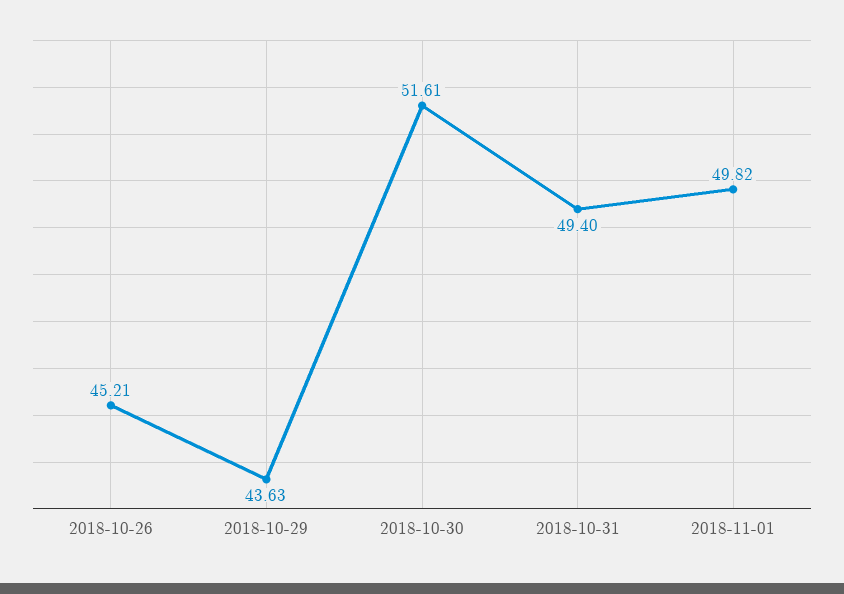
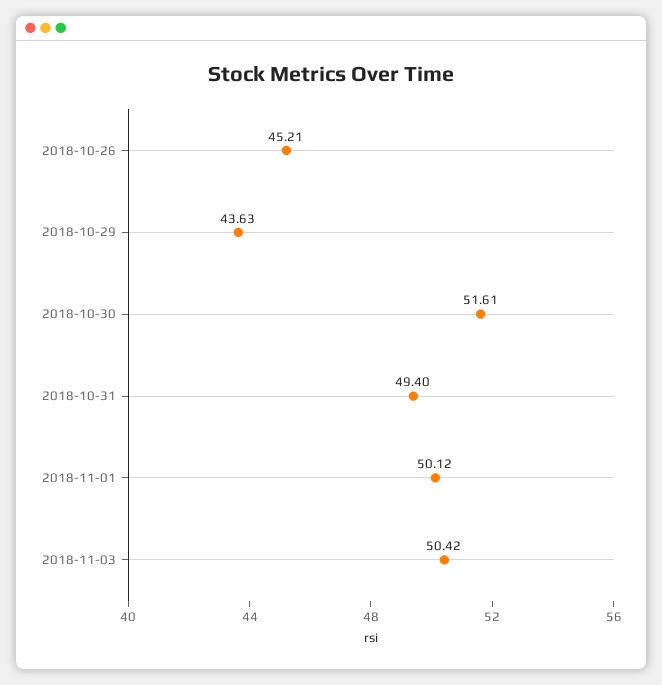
2018-11-01: 49.82 -> 50.12
2018-11-03: none -> 50.42

